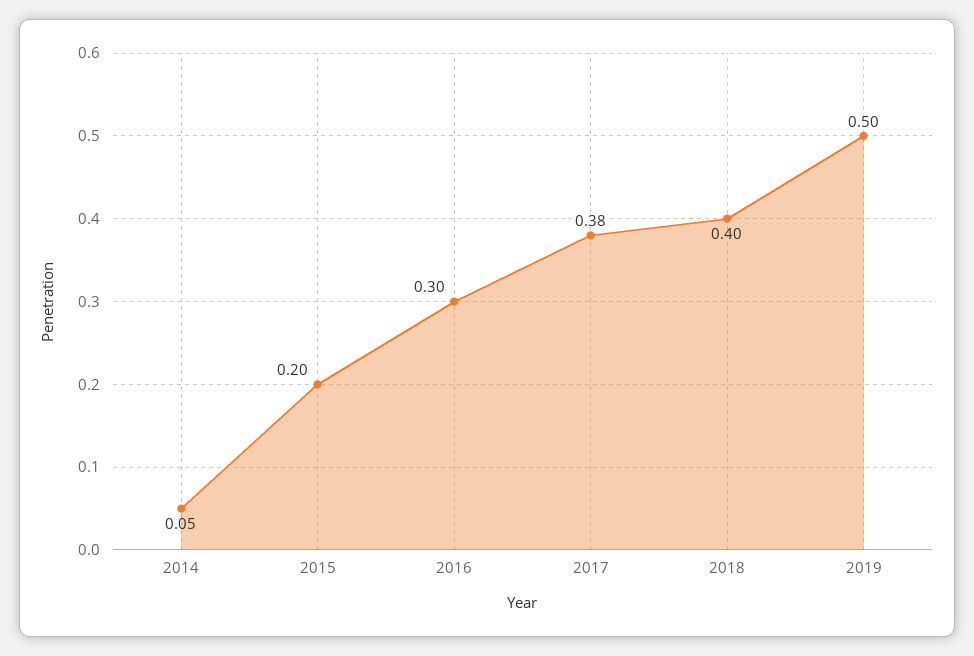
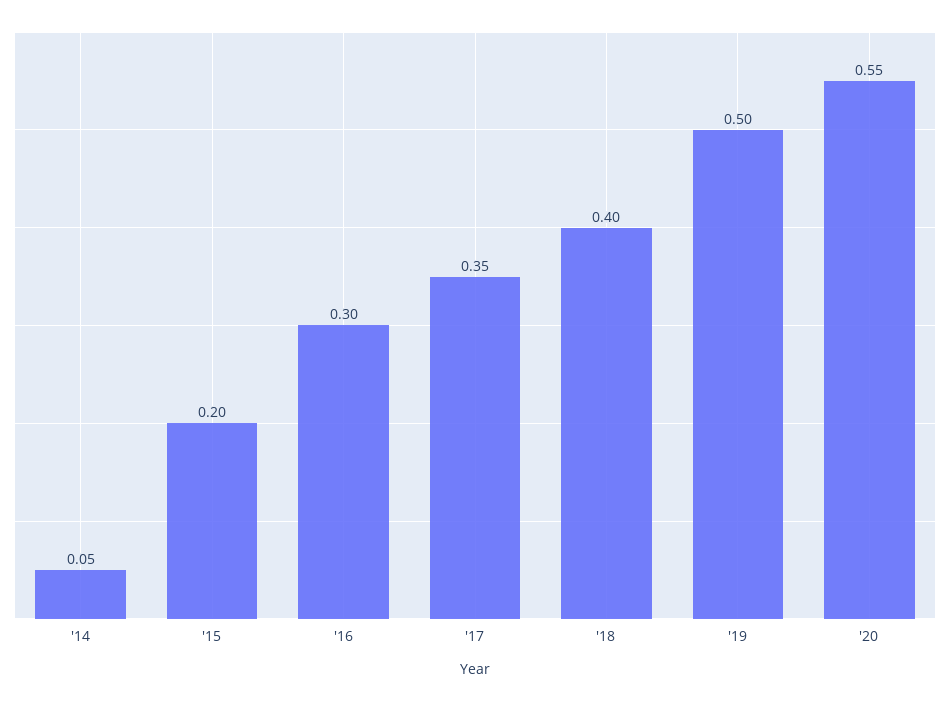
2017: 0.38 -> 0.35
'20: none -> 0.55

